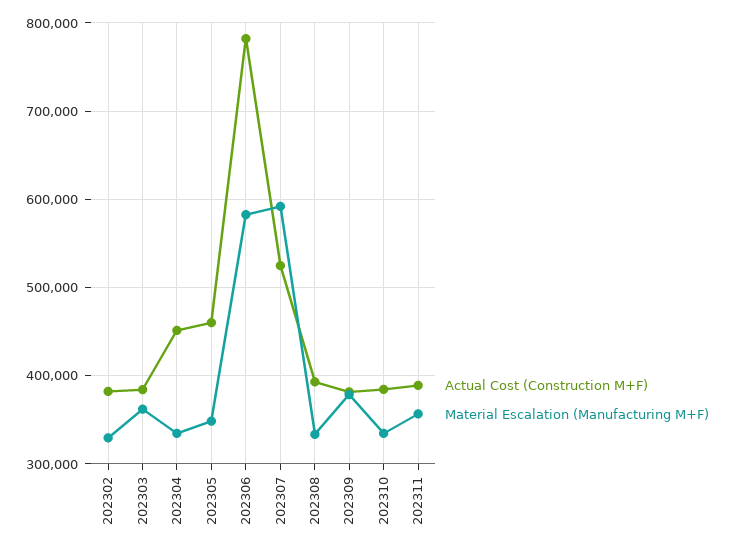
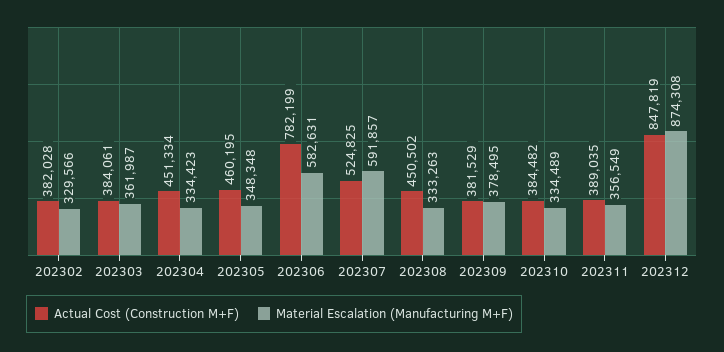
Actual Cost (Construction M+F), 202308: 390000 -> 450502
Actual Cost (Construction M+F), 202312: none -> 847819
Material Escalation (Manufacturing M+F), 202312: none -> 874308

